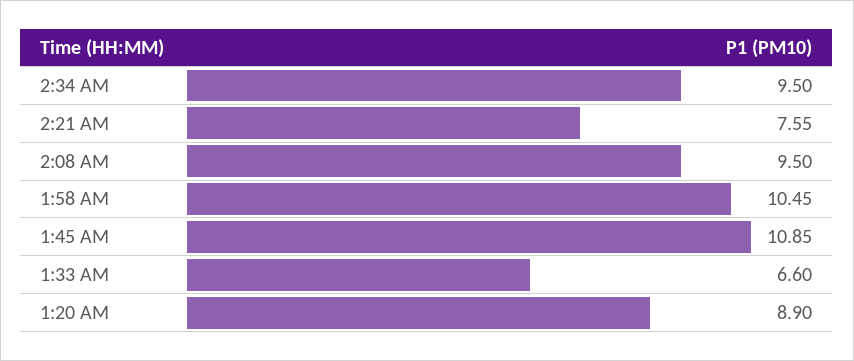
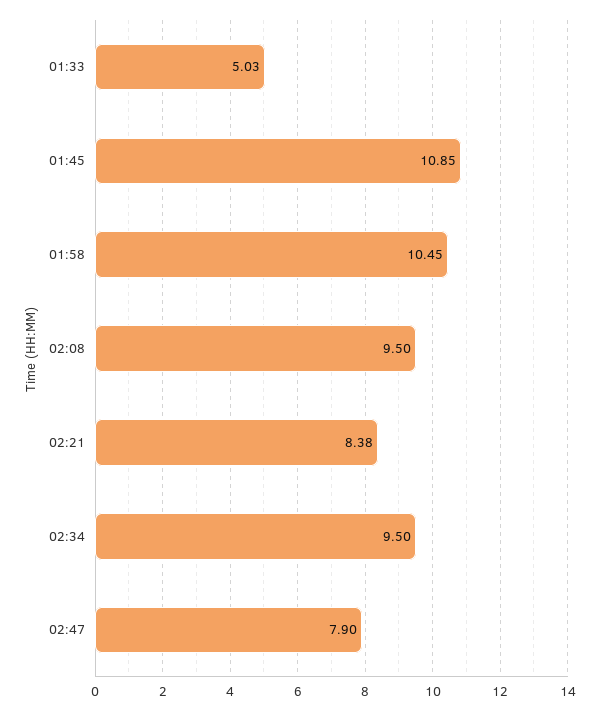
2:21 AM: 7.55 -> 8.38
1:33 AM: 6.6 -> 5.03
1:20 AM: 8.9 -> none
02:47: none -> 7.9

